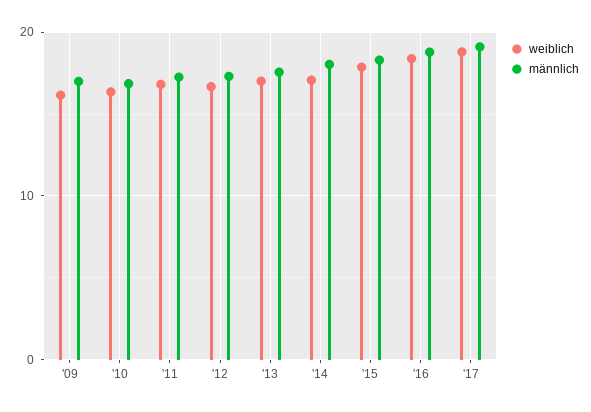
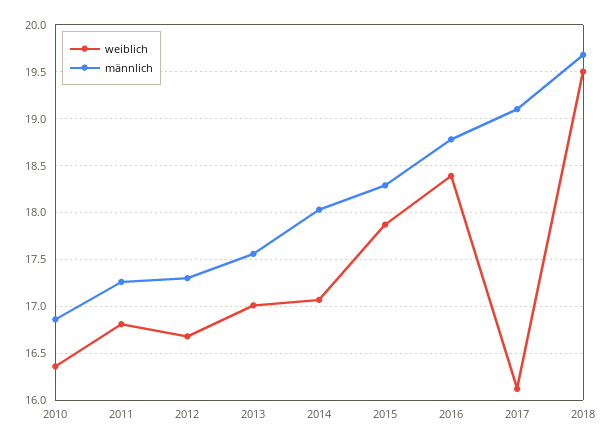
weiblich, '09: 16 -> none
männlich, '09: 17 -> none
weiblich, '17: 19 -> 16.1
weiblich, 2018: none -> 19.5
männlich, 2018: none -> 19.7

